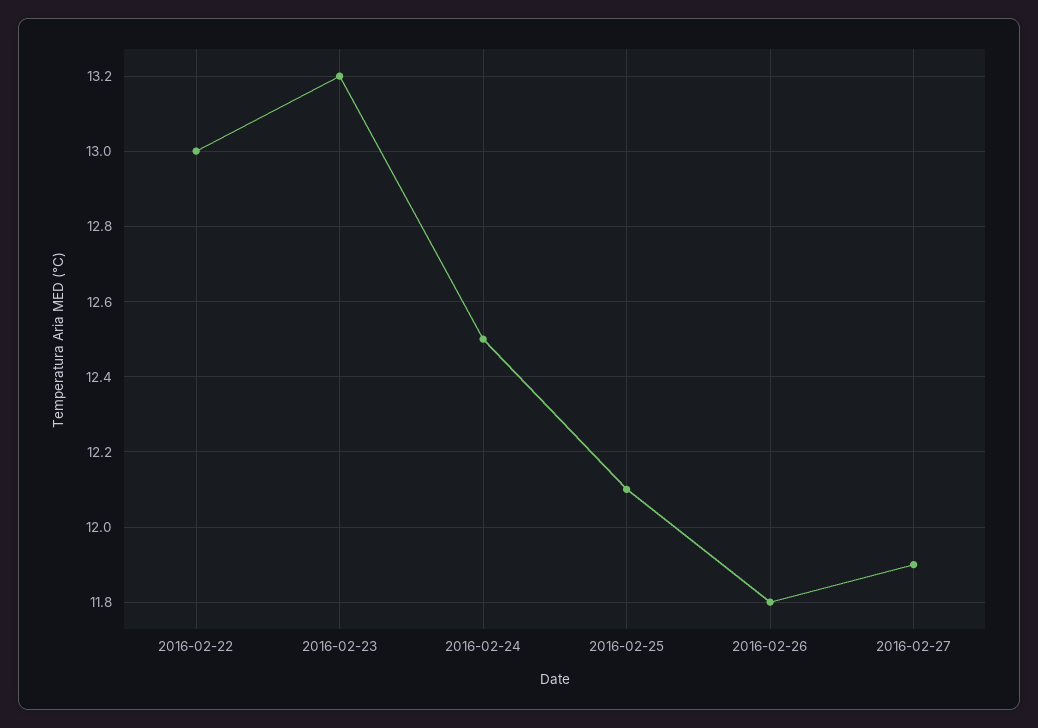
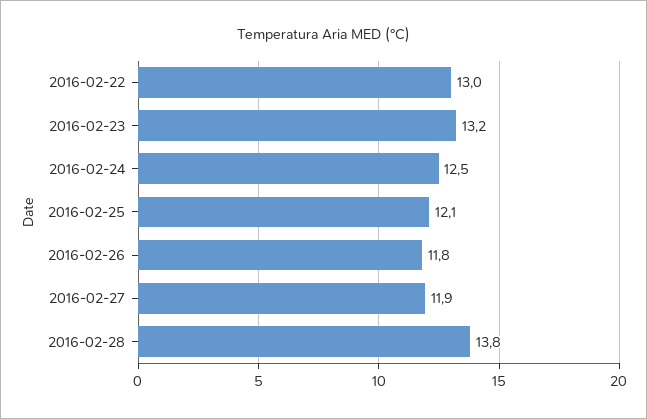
2016-02-28: none -> 13.8

